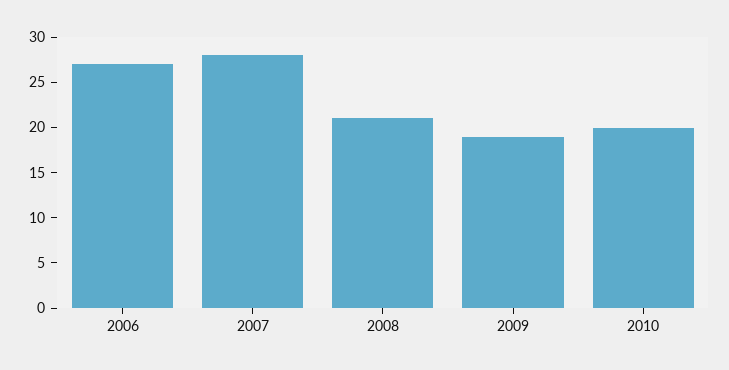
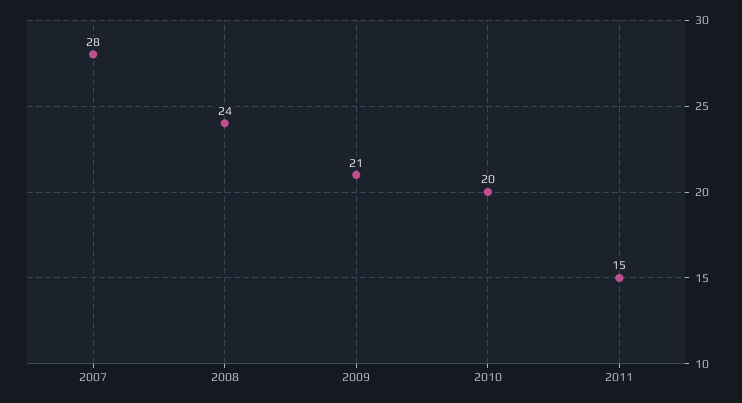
2006: 27 -> none
2008: 21 -> 24
2009: 19 -> 21
2011: none -> 15

